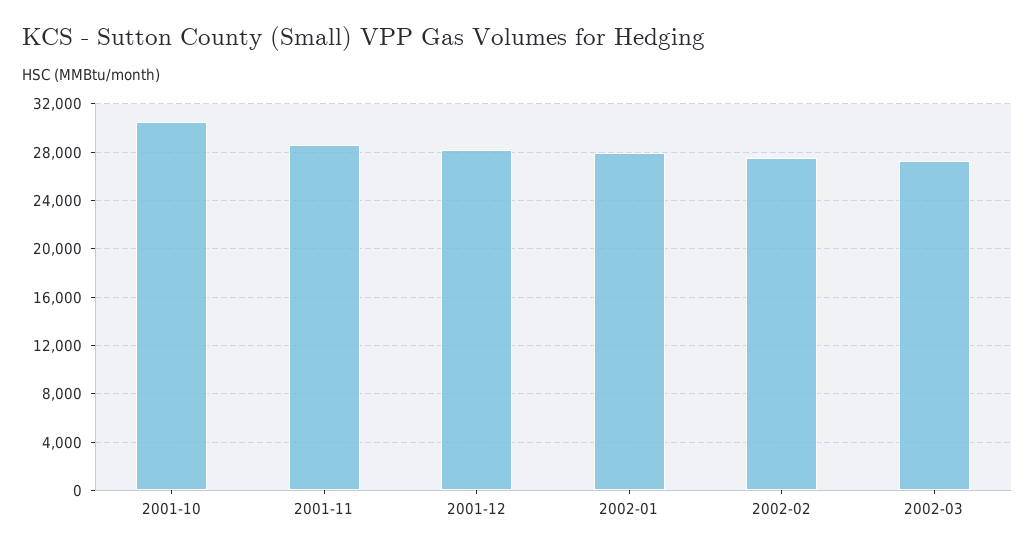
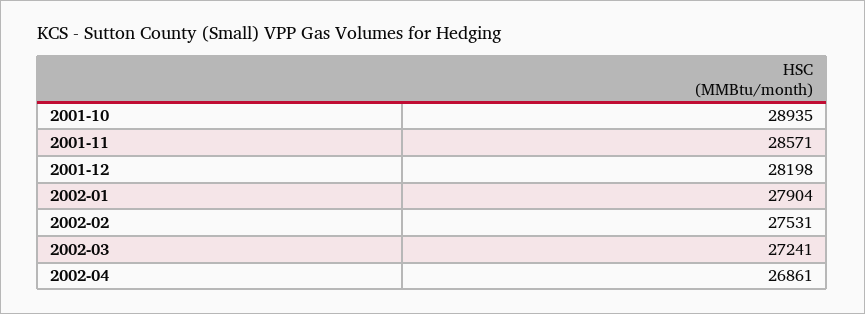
2001-10: 30500 -> 28935
2002-04: none -> 26861

